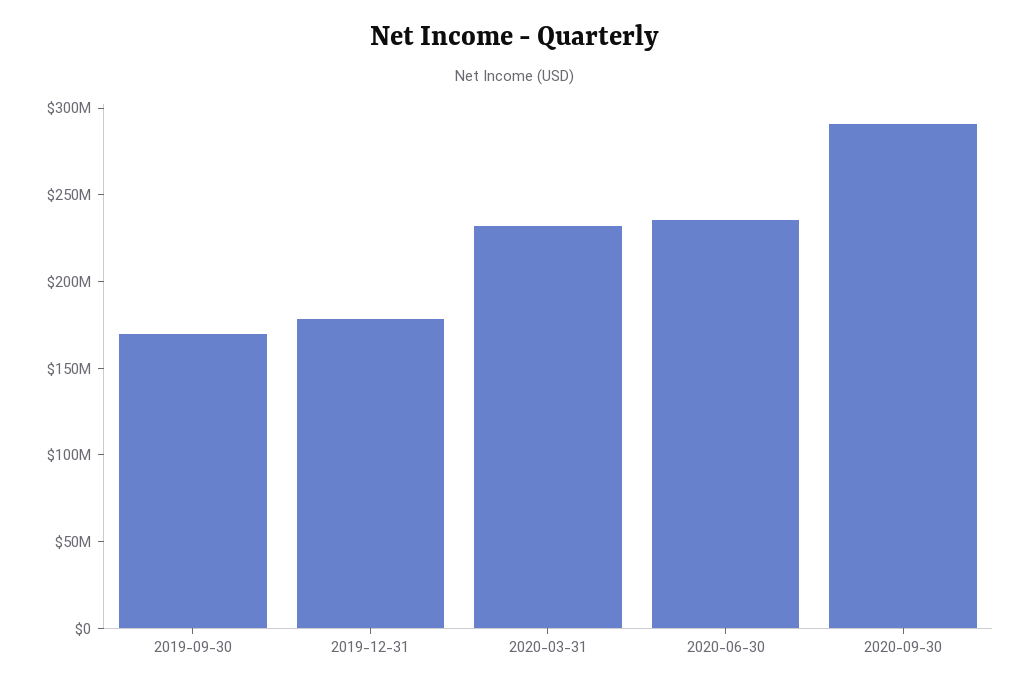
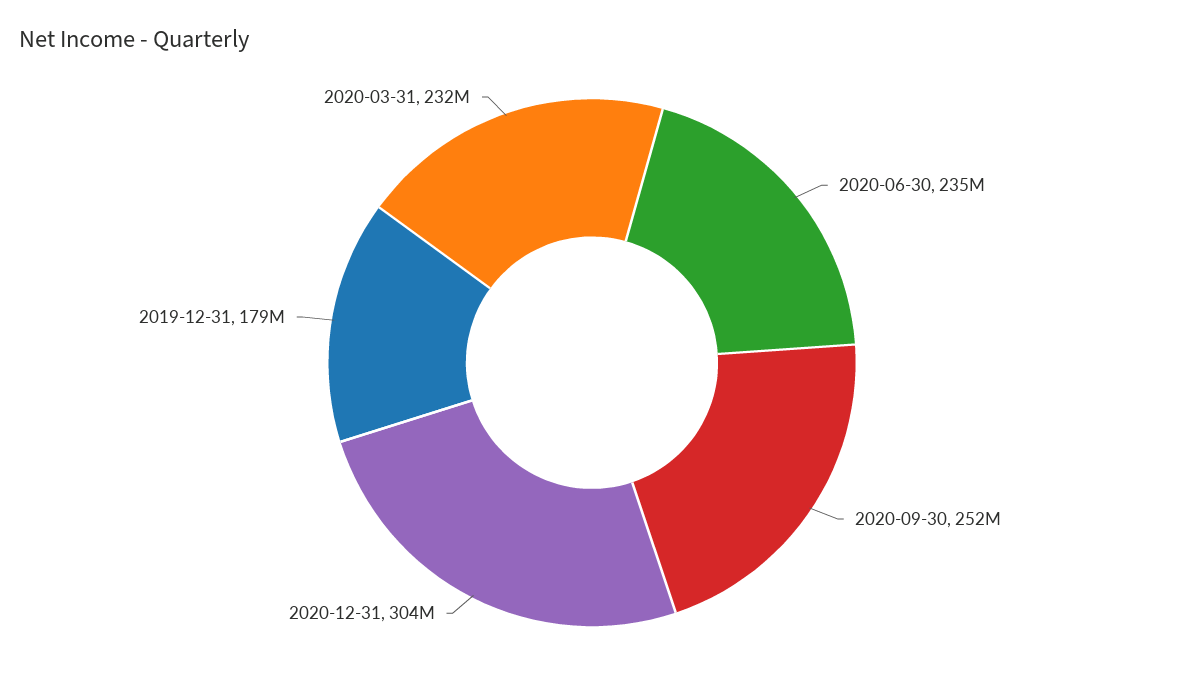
2019-09-30: 170000000 -> none
2020-09-30: 290000000 -> 252000000
2020-12-31: none -> 304000000

